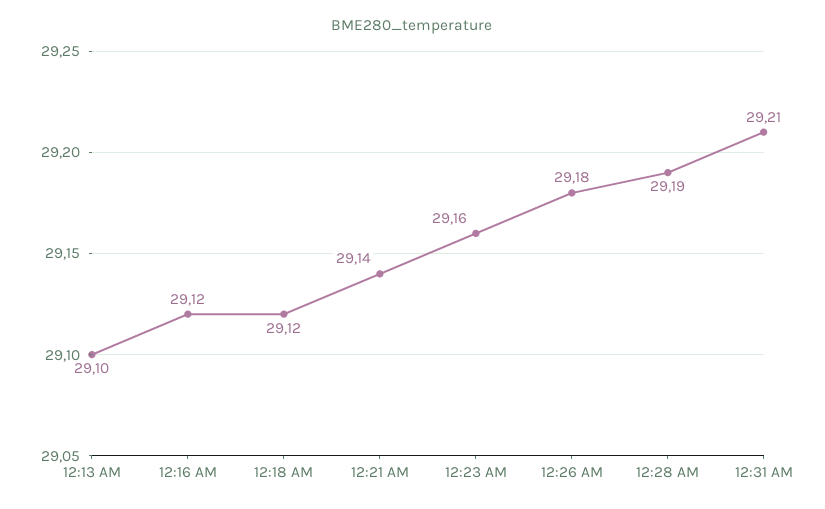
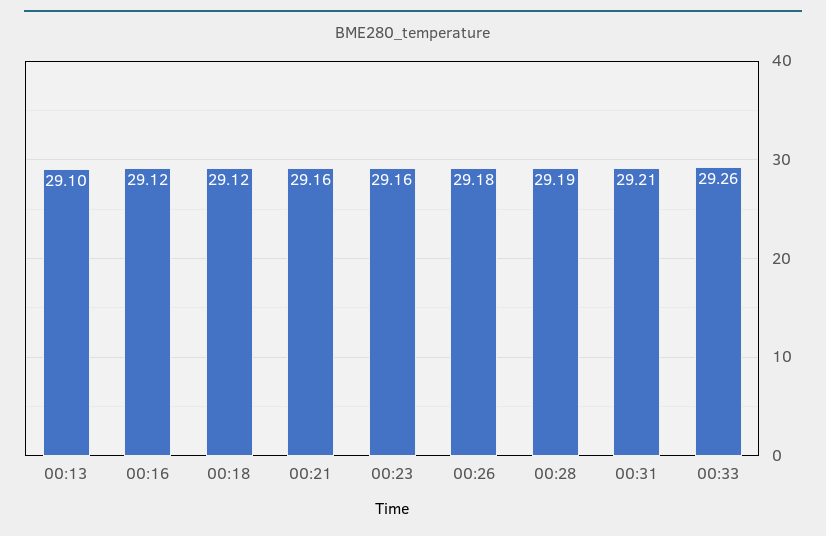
12:21 AM: 29.14 -> 29.16
00:33: none -> 29.26

